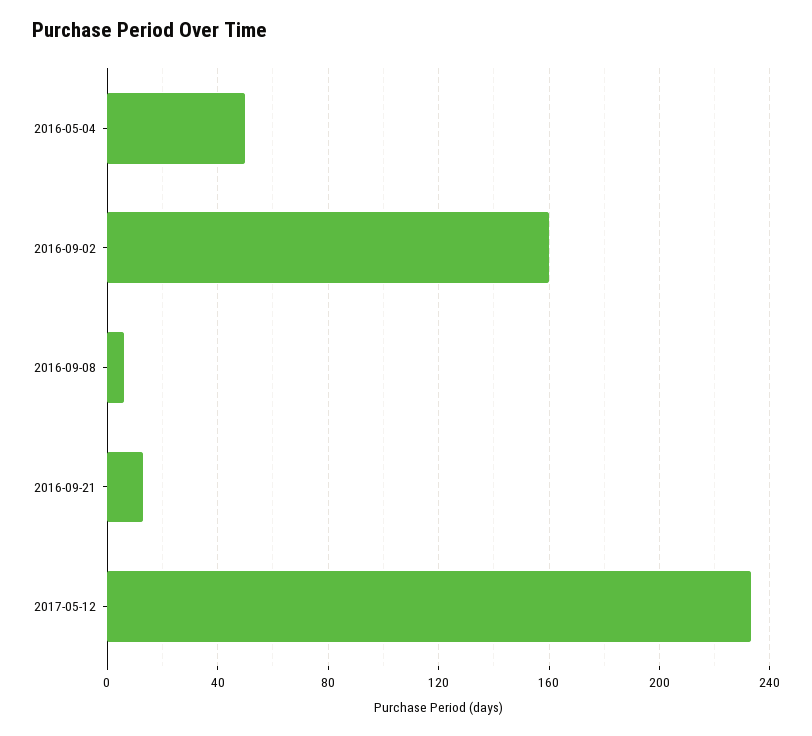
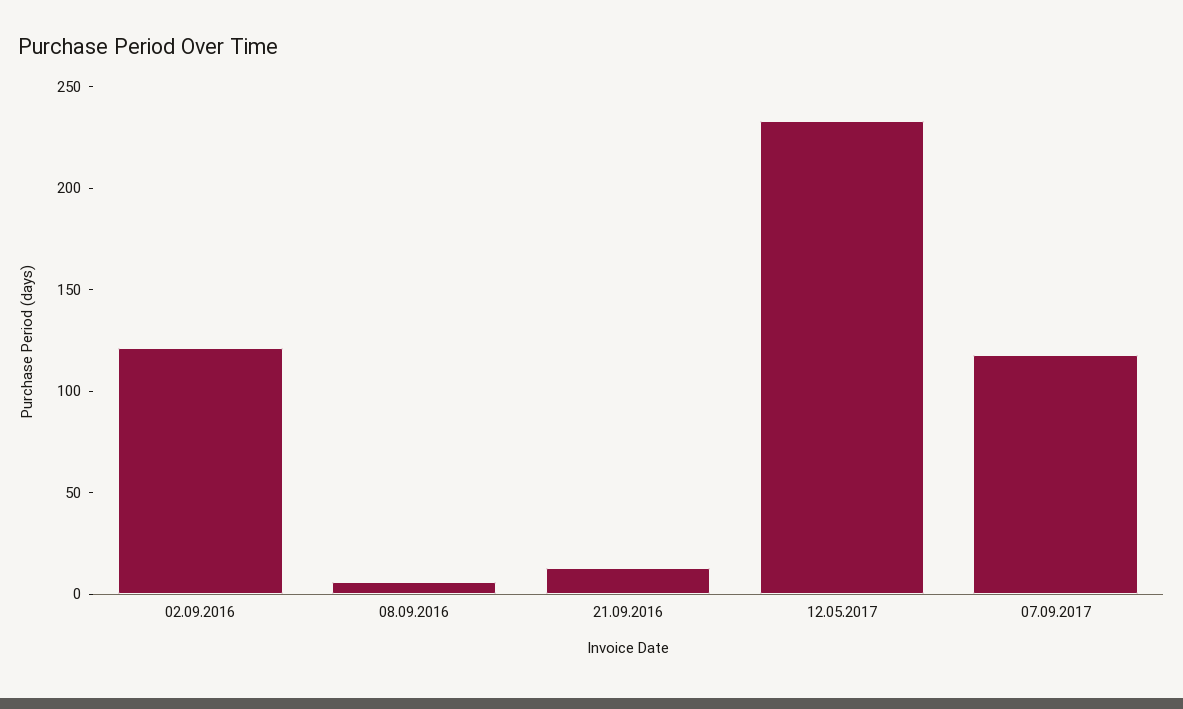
2016-05-04: 50 -> none
2016-09-02: 160 -> 120
07.09.2017: none -> 120

